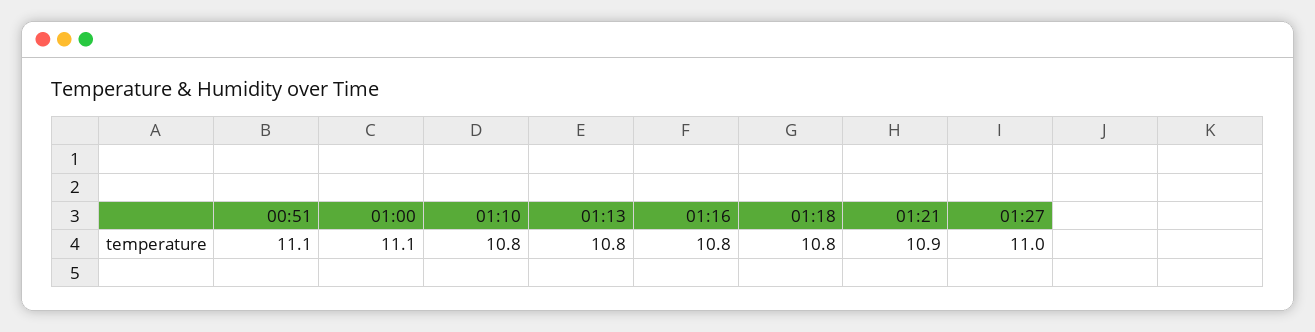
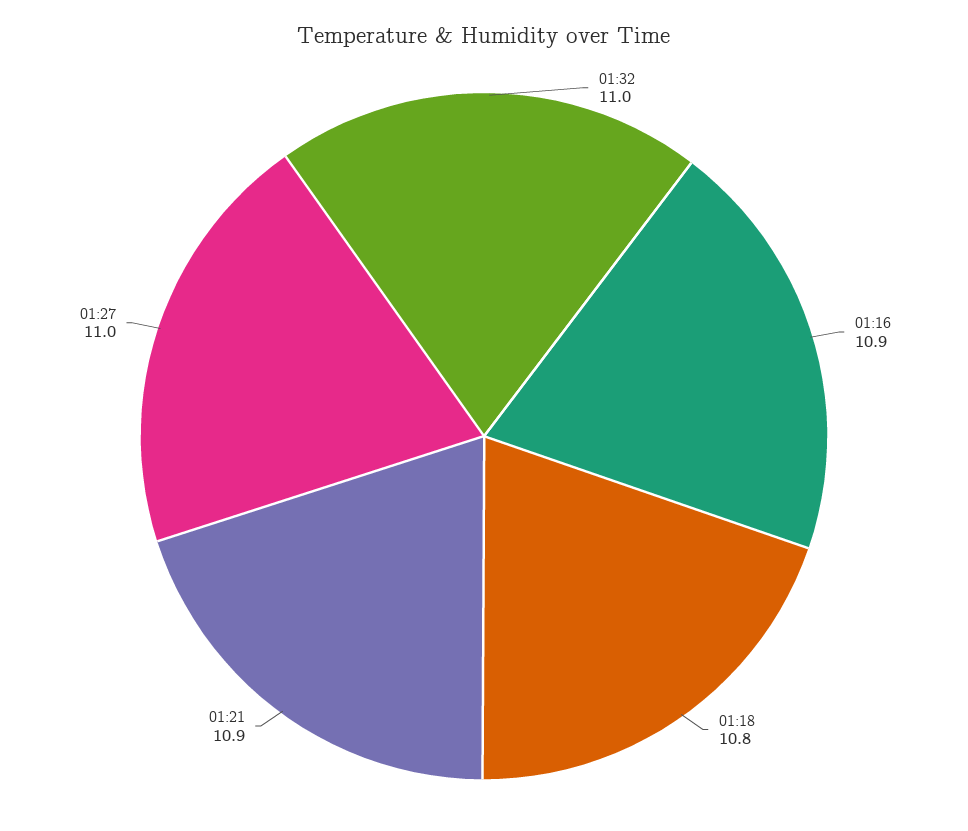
00:51: 11.1 -> none
01:00: 11.1 -> none
01:10: 10.8 -> none
01:13: 10.8 -> none
01:16: 10.8 -> 10.9
01:32: none -> 11

